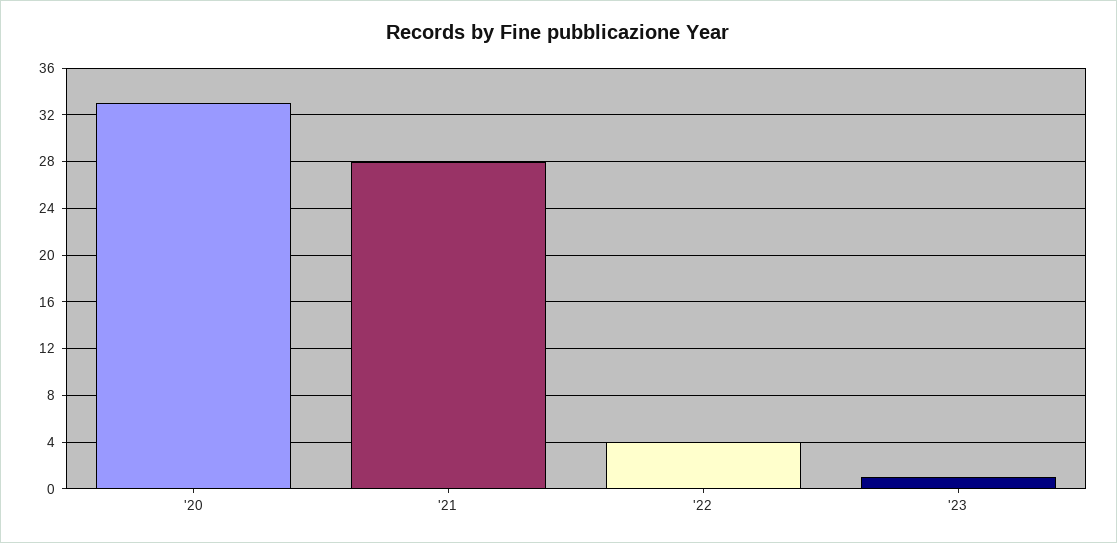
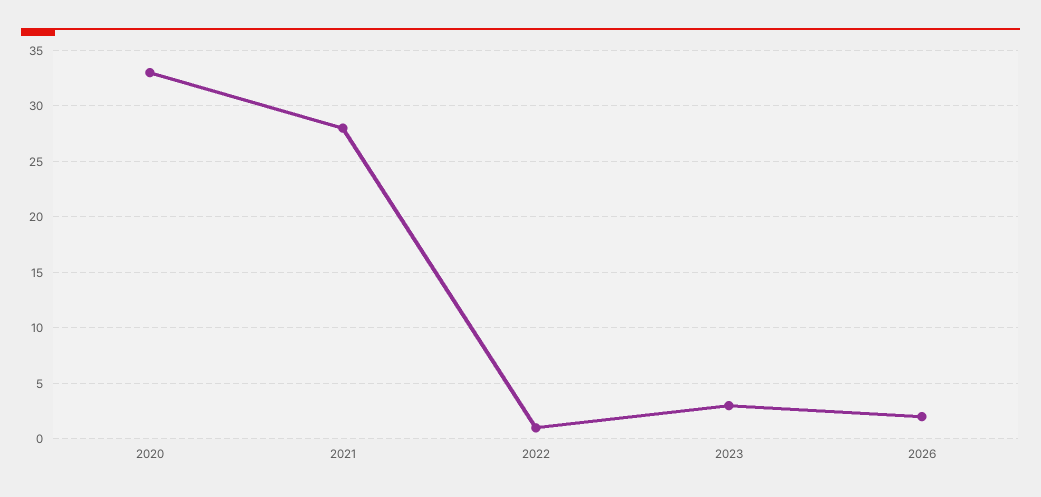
'22: 4 -> 1
'23: 1 -> 3
2026: none -> 2

